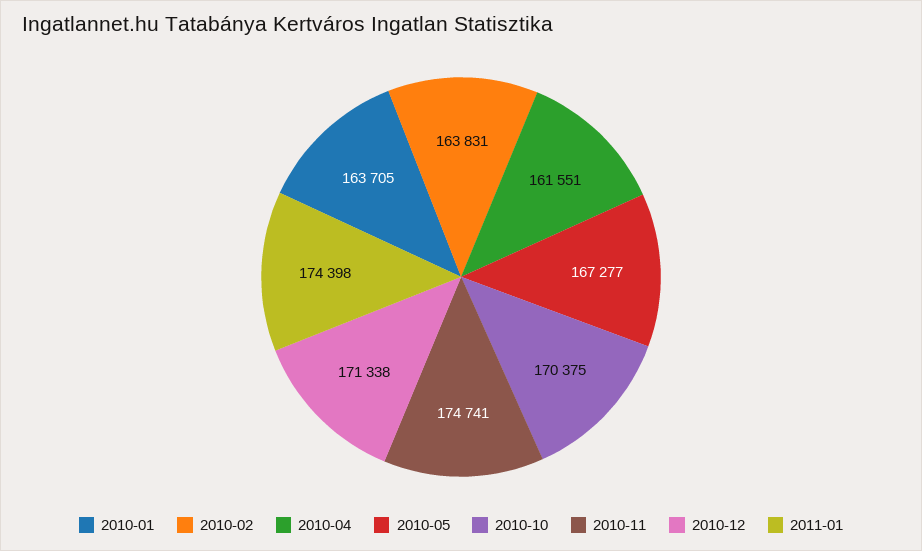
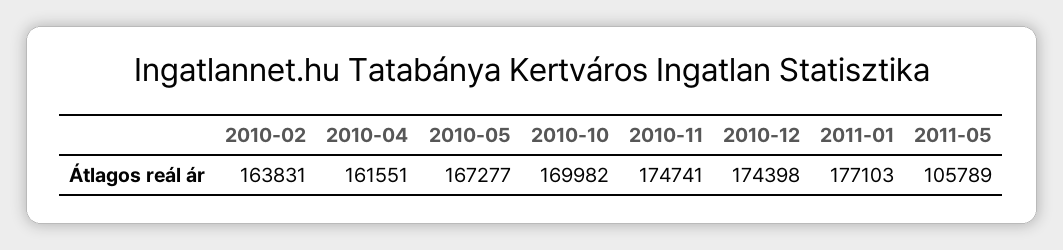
2010-01: 163705 -> none
2010-10: 170375 -> 169982
2010-12: 171338 -> 174398
2011-01: 174398 -> 177103
2011-05: none -> 105789

